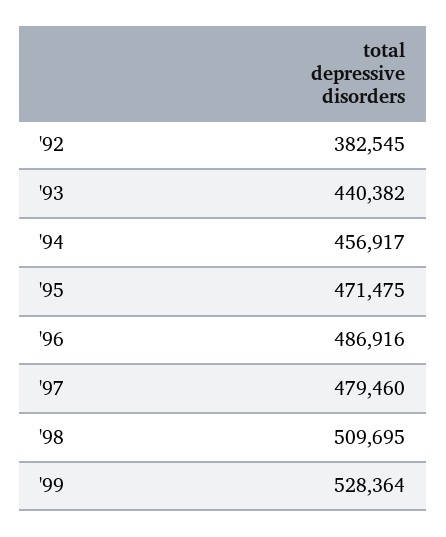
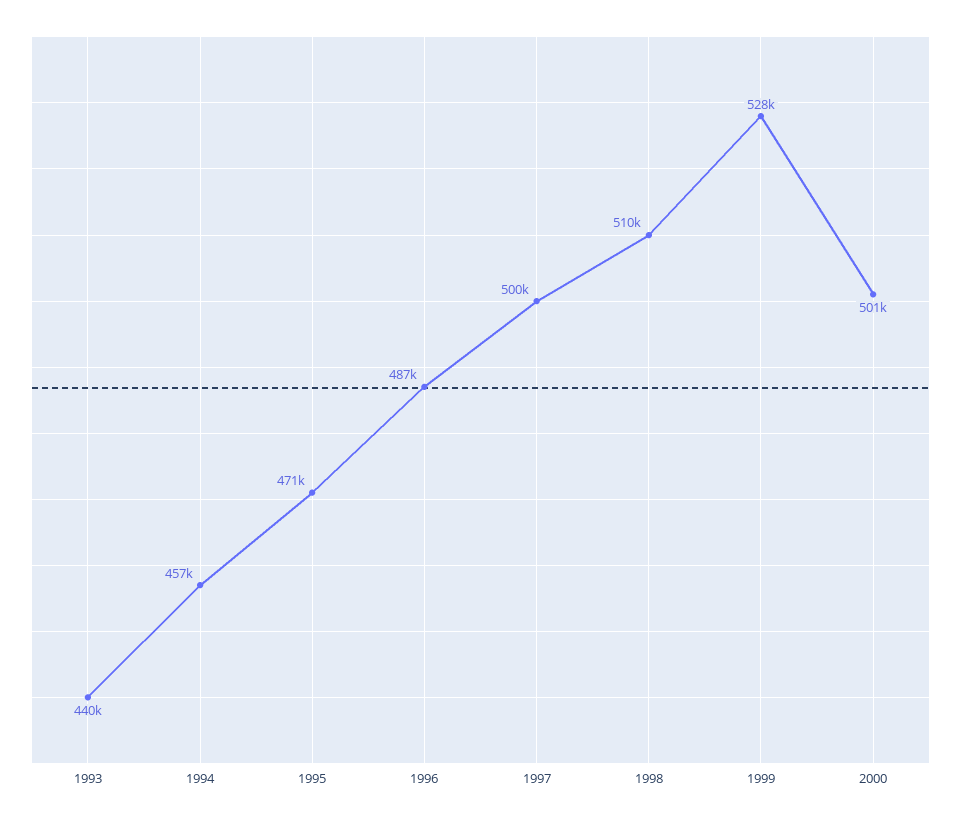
'92: 382545 -> none
'97: 479460 -> 500000
2000: none -> 501000

